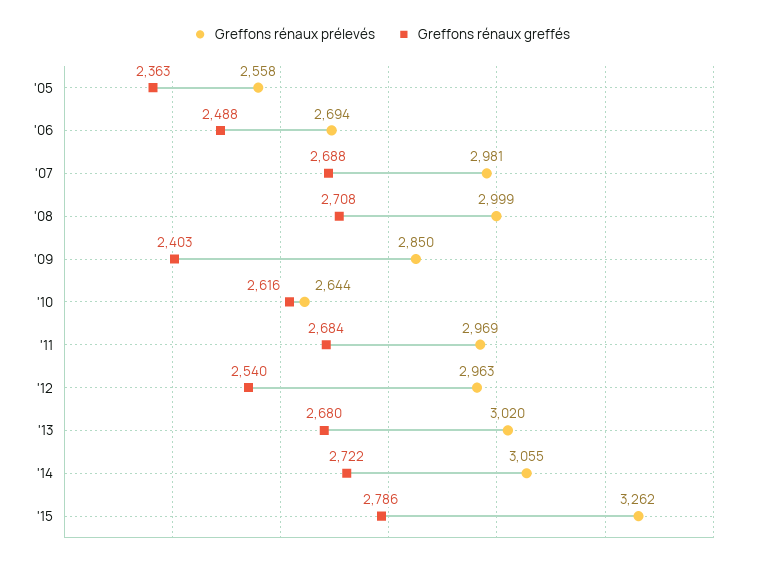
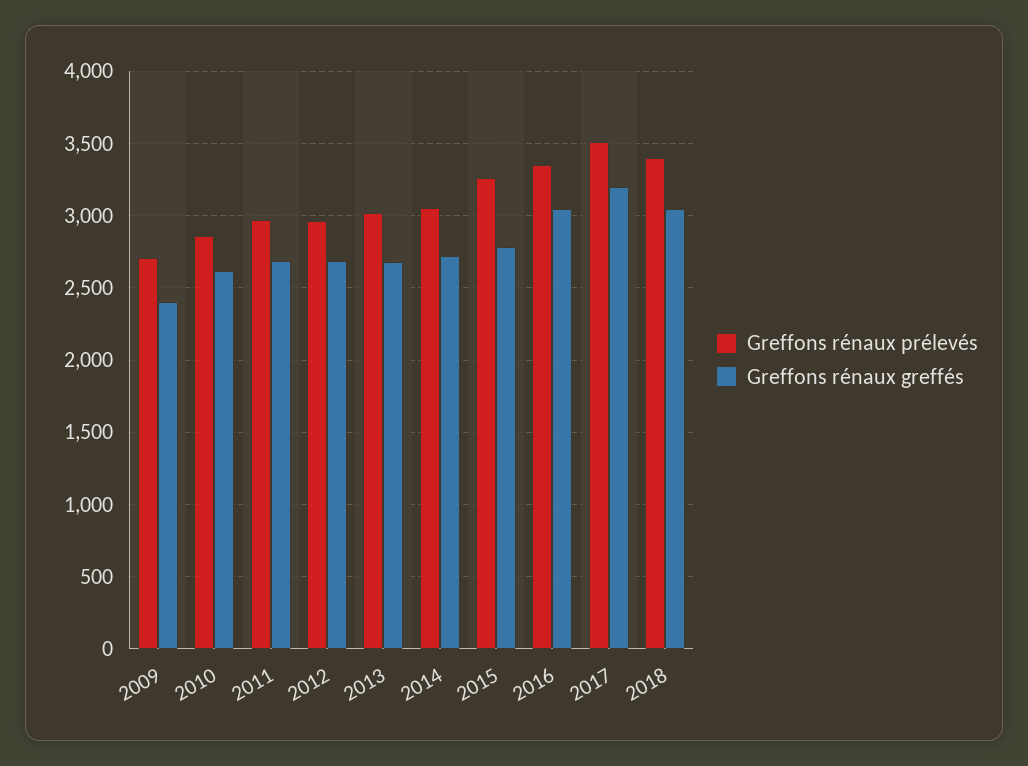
Greffons rénaux prélevés, '05: 2558 -> none
Greffons rénaux greffés, '05: 2363 -> none
Greffons rénaux prélevés, '06: 2694 -> none
Greffons rénaux greffés, '06: 2488 -> none
Greffons rénaux prélevés, '07: 2981 -> none
Greffons rénaux greffés, '07: 2688 -> none
Greffons rénaux prélevés, '08: 2999 -> none
Greffons rénaux greffés, '08: 2708 -> none
Greffons rénaux prélevés, '09: 2850 -> 2700
Greffons rénaux prélevés, '10: 2644 -> 2850
Greffons rénaux greffés, '12: 2540 -> 2700
Greffons rénaux prélevés, 2016: none -> 3350
Greffons rénaux greffés, 2016: none -> 3050
Greffons rénaux prélevés, 2017: none -> 3500
Greffons rénaux greffés, 2017: none -> 3200
Greffons rénaux prélevés, 2018: none -> 3400
Greffons rénaux greffés, 2018: none -> 3050

